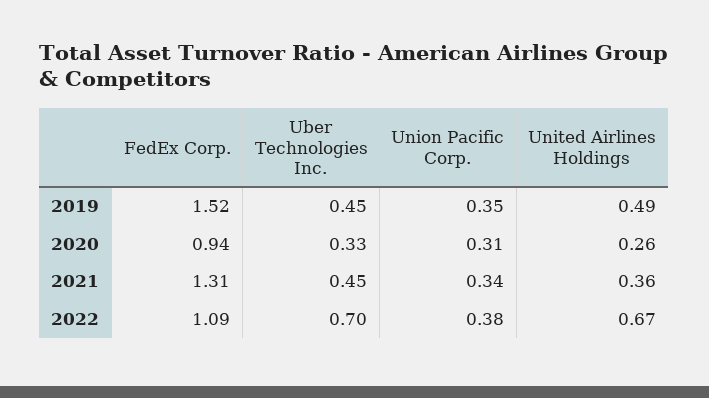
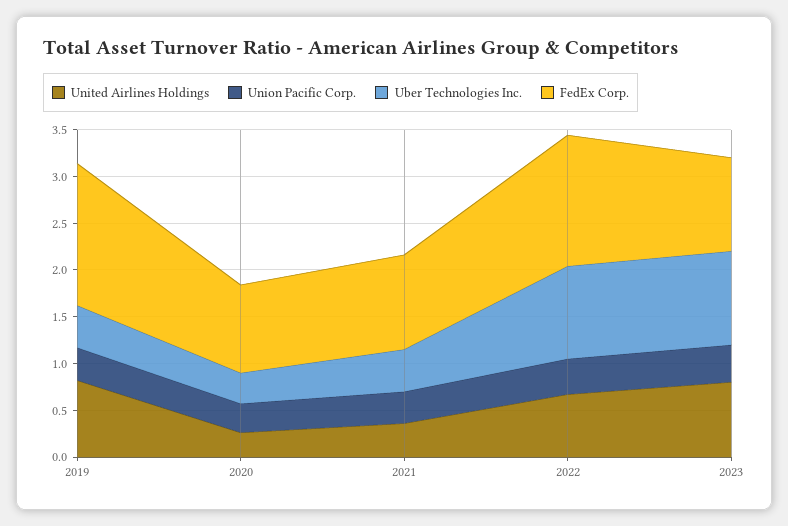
United Airlines Holdings, 2019: 0.49 -> 0.8
FedEx Corp., 2021: 1.31 -> 1
FedEx Corp., 2022: 1.09 -> 1.4
Uber Technologies Inc., 2022: 0.7 -> 1
United Airlines Holdings, 2023: none -> 0.8
Union Pacific Corp., 2023: none -> 0.4
Uber Technologies Inc., 2023: none -> 1
FedEx Corp., 2023: none -> 1

